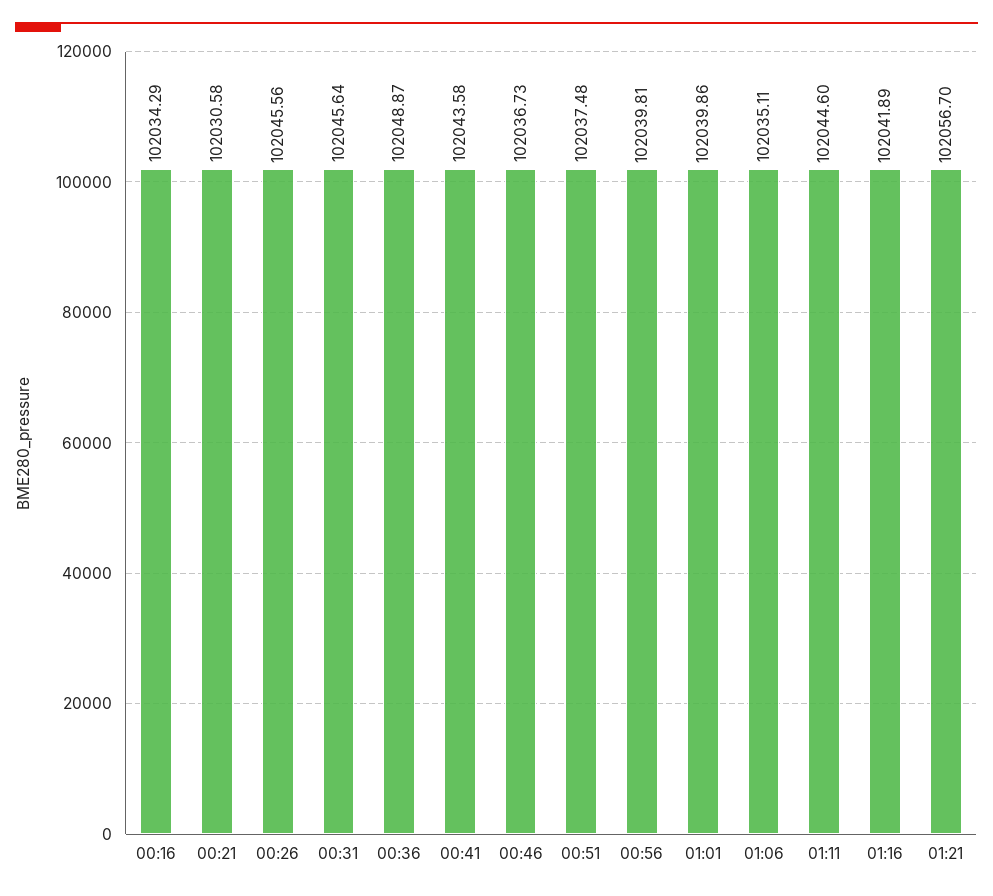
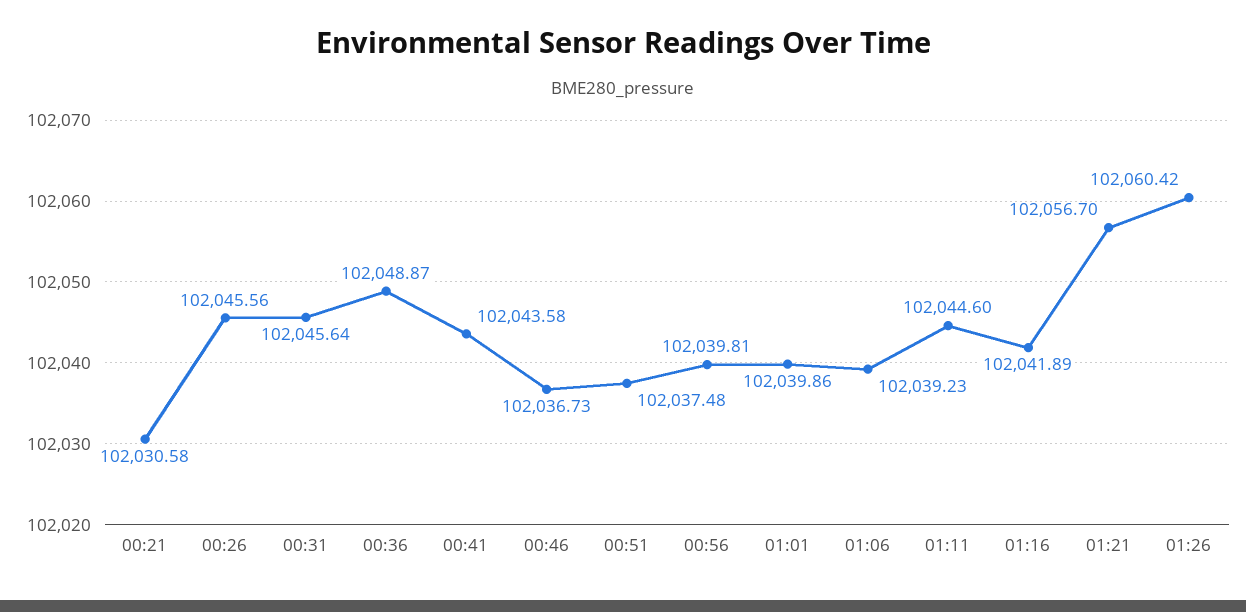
00:16: 102034.29 -> none
01:06: 102035.11 -> 102039.23
01:26: none -> 102060.42

